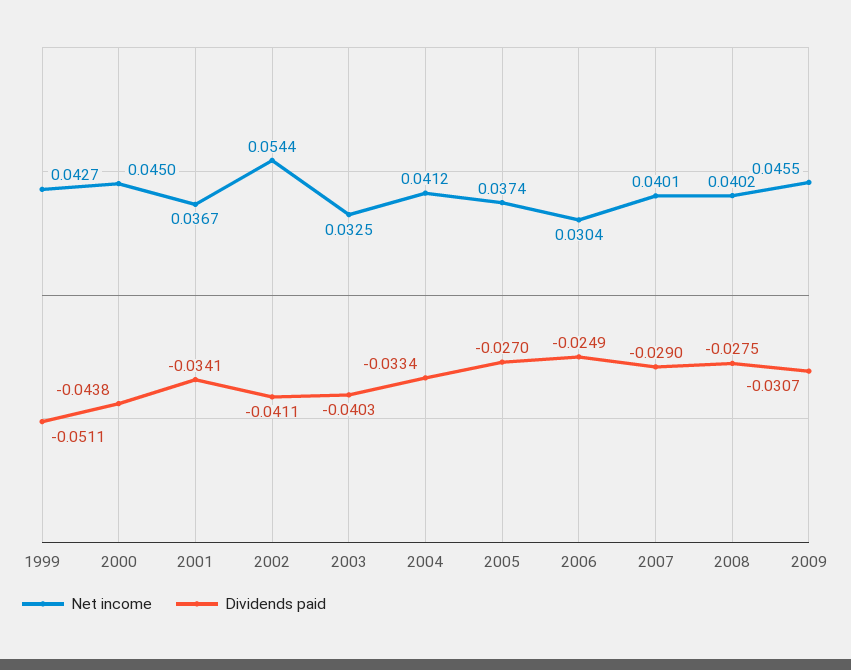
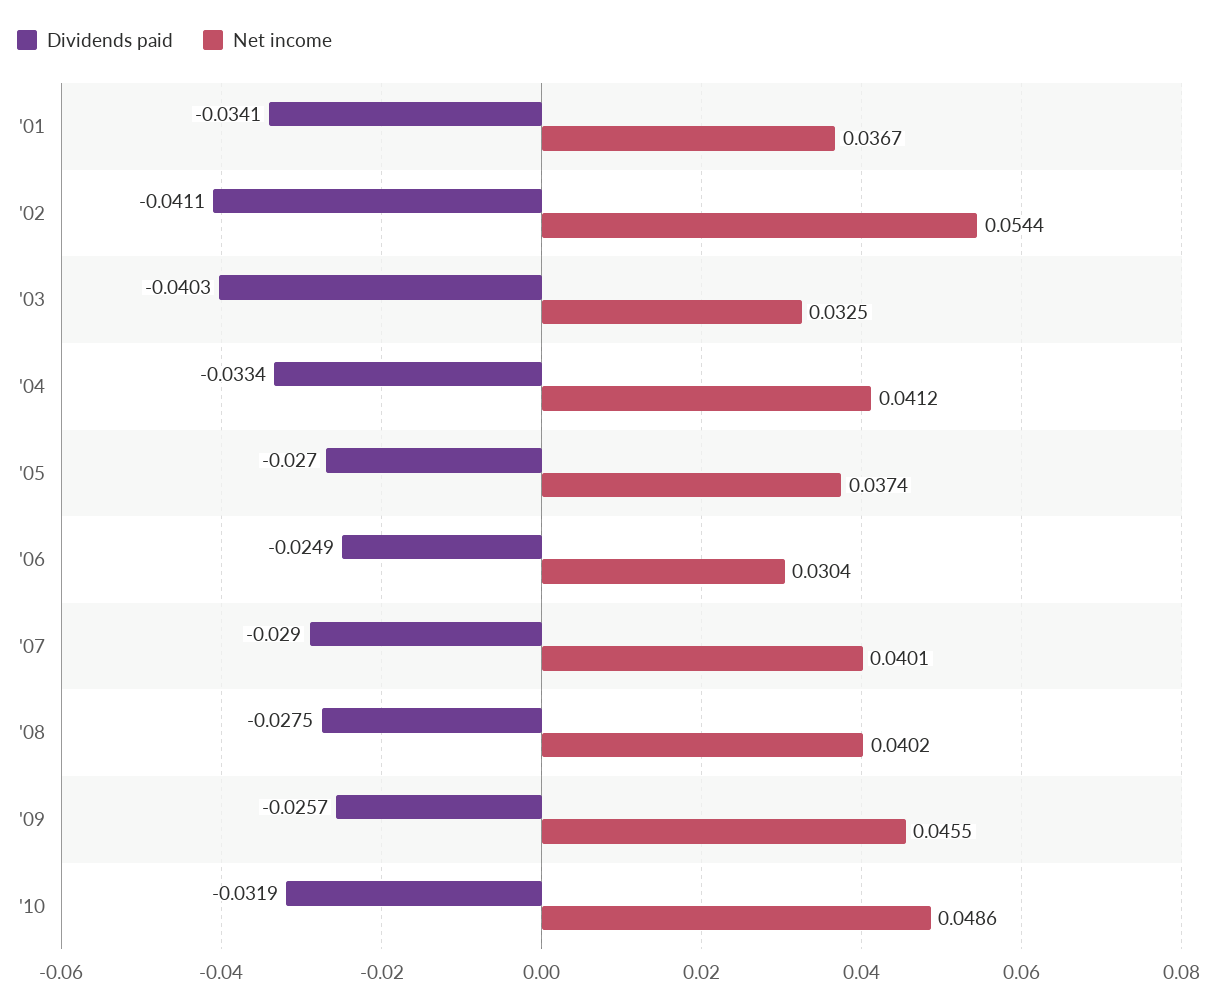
Net income, 1999: 0.0427 -> none
Dividends paid, 1999: -0.0511 -> none
Net income, 2000: 0.045 -> none
Dividends paid, 2000: -0.0438 -> none
Dividends paid, 2009: -0.0307 -> -0.0257
Dividends paid, '10: none -> -0.0319
Net income, '10: none -> 0.0486

